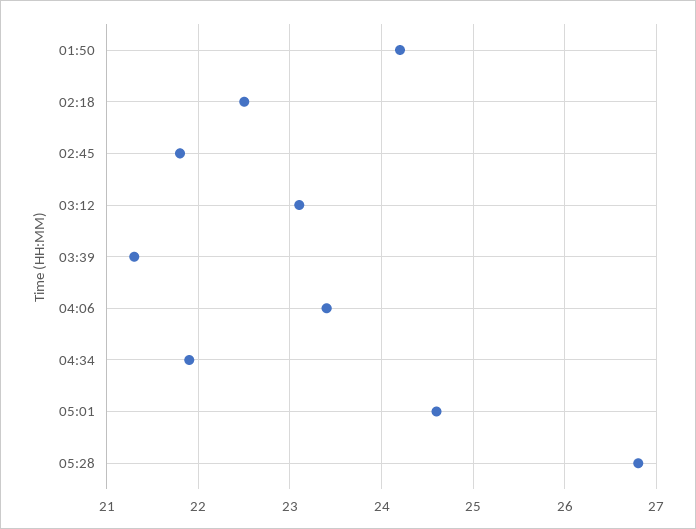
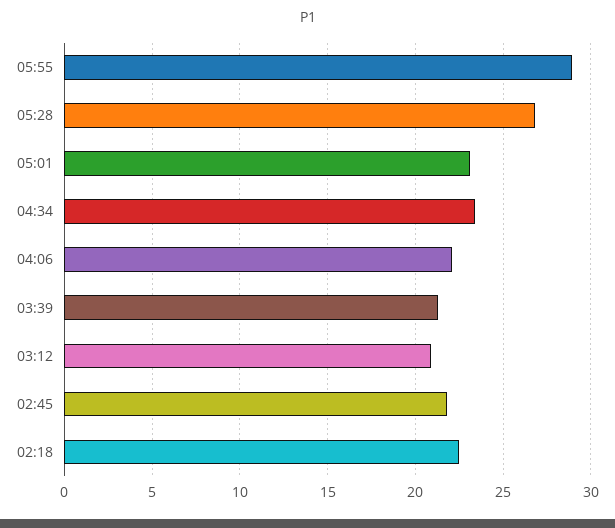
01:50: 24.2 -> none
03:12: 23.1 -> 21
04:06: 23.4 -> 22
04:34: 21.9 -> 23.5
05:01: 24.6 -> 23
05:55: none -> 29

